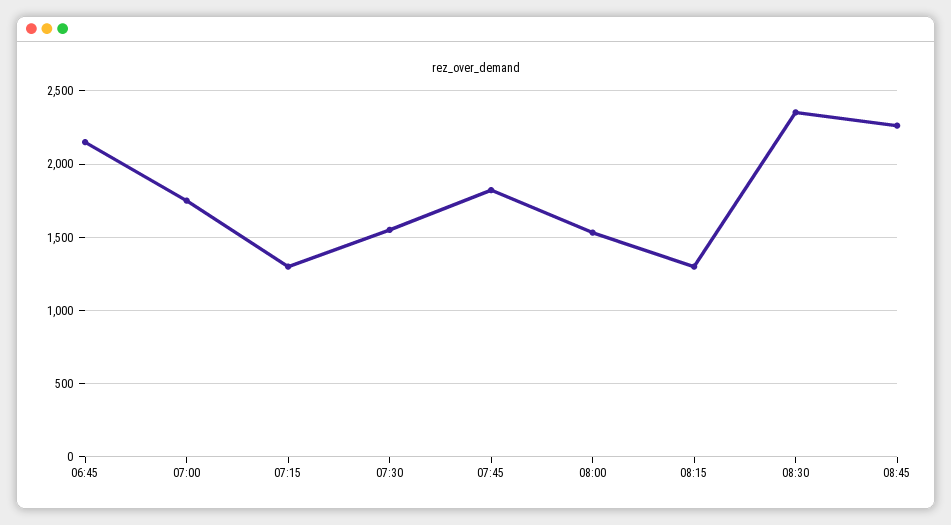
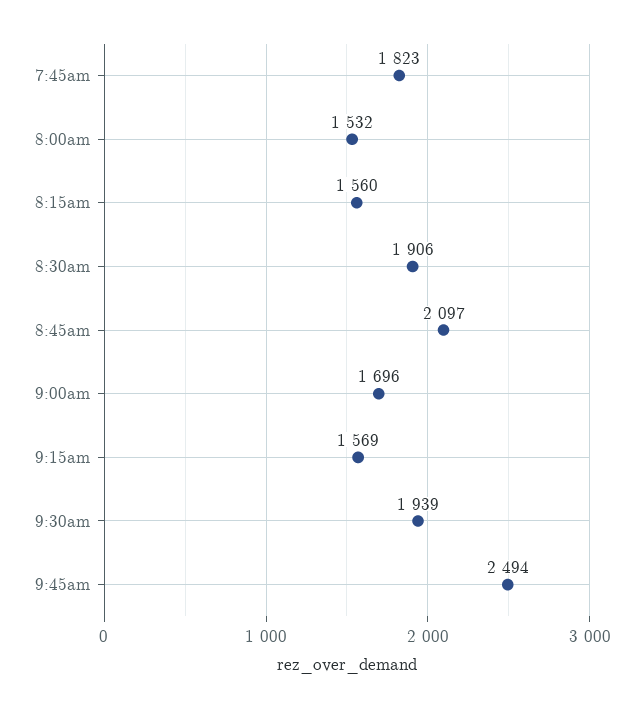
06:45: 2150 -> none
07:00: 1750 -> none
07:15: 1300 -> none
07:30: 1550 -> none
08:15: 1300 -> 1560
08:30: 2350 -> 1906
08:45: 2250 -> 2097
9:00am: none -> 1696
9:15am: none -> 1569
9:30am: none -> 1939
9:45am: none -> 2494

